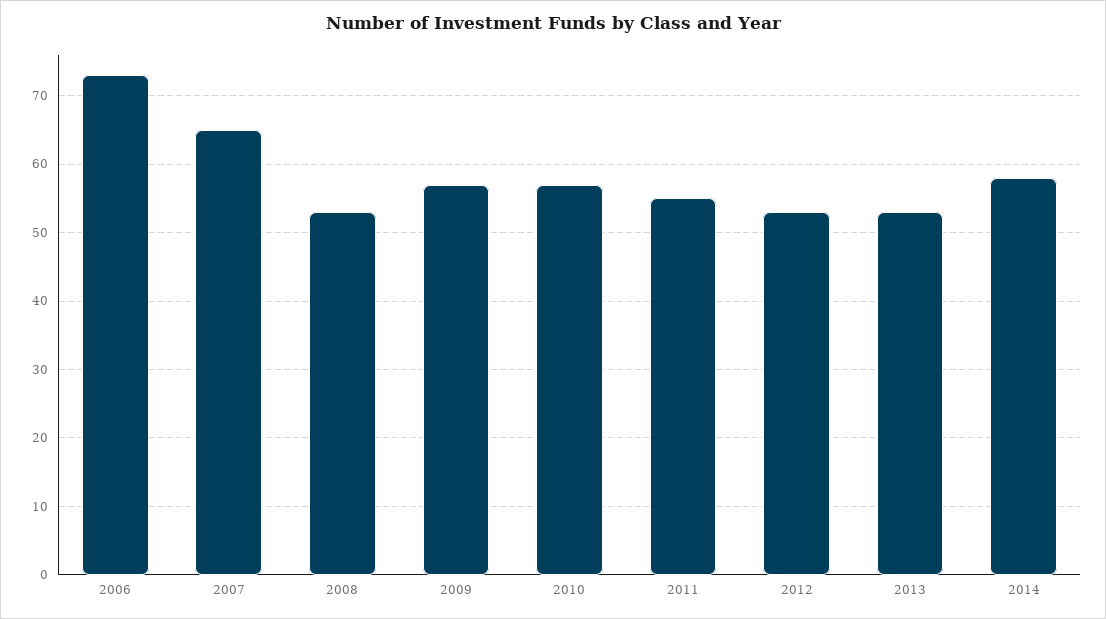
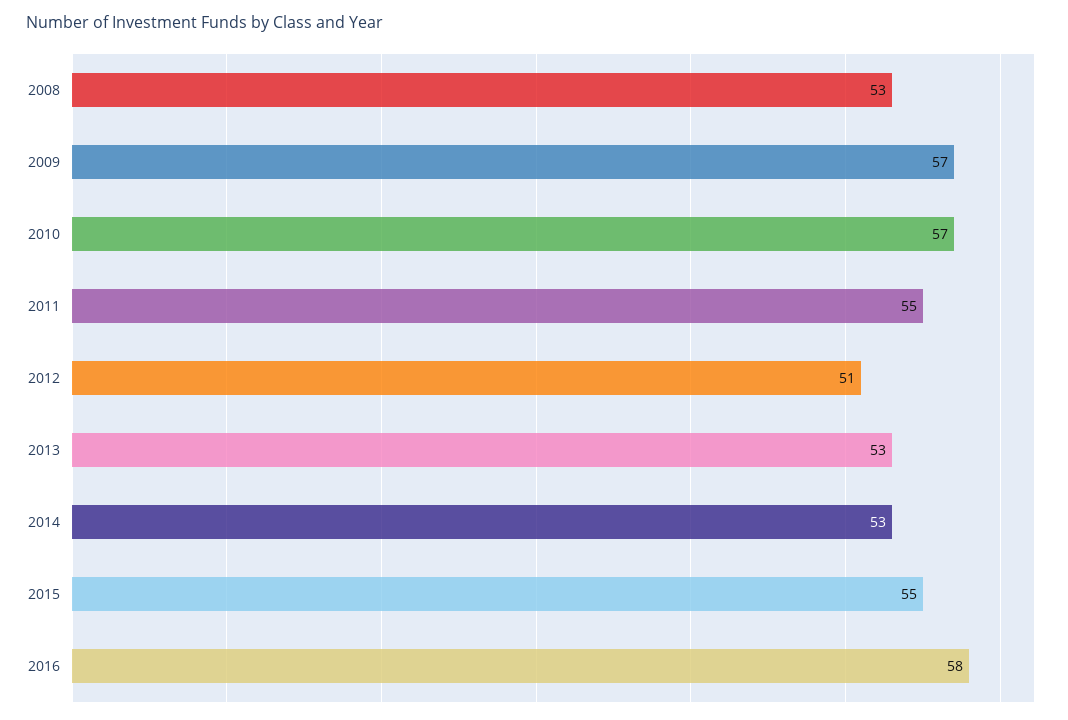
2006: 73 -> none
2007: 65 -> none
2012: 53 -> 51
2014: 58 -> 53
2015: none -> 55
2016: none -> 58

